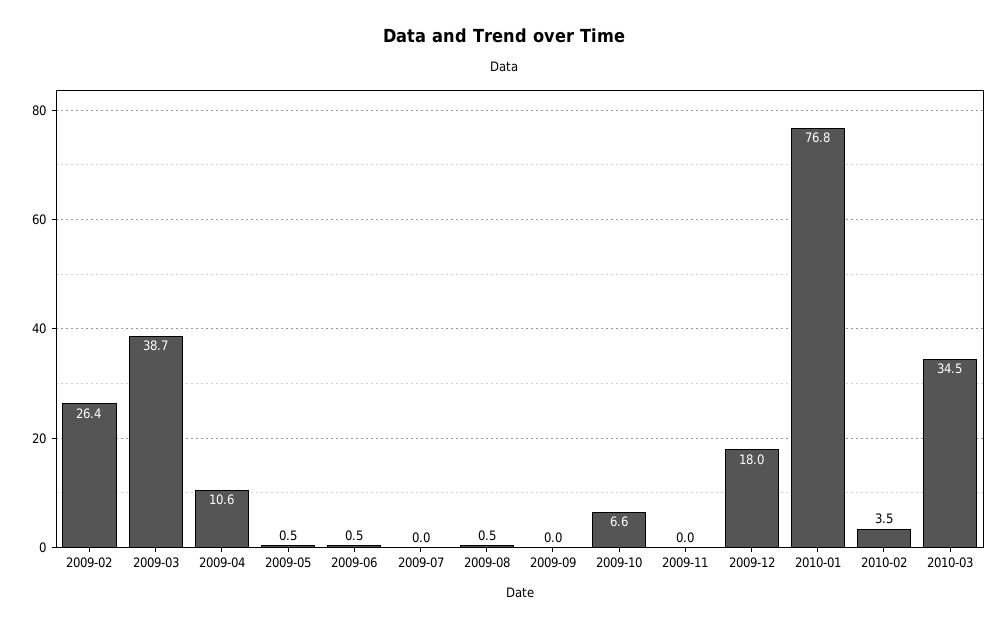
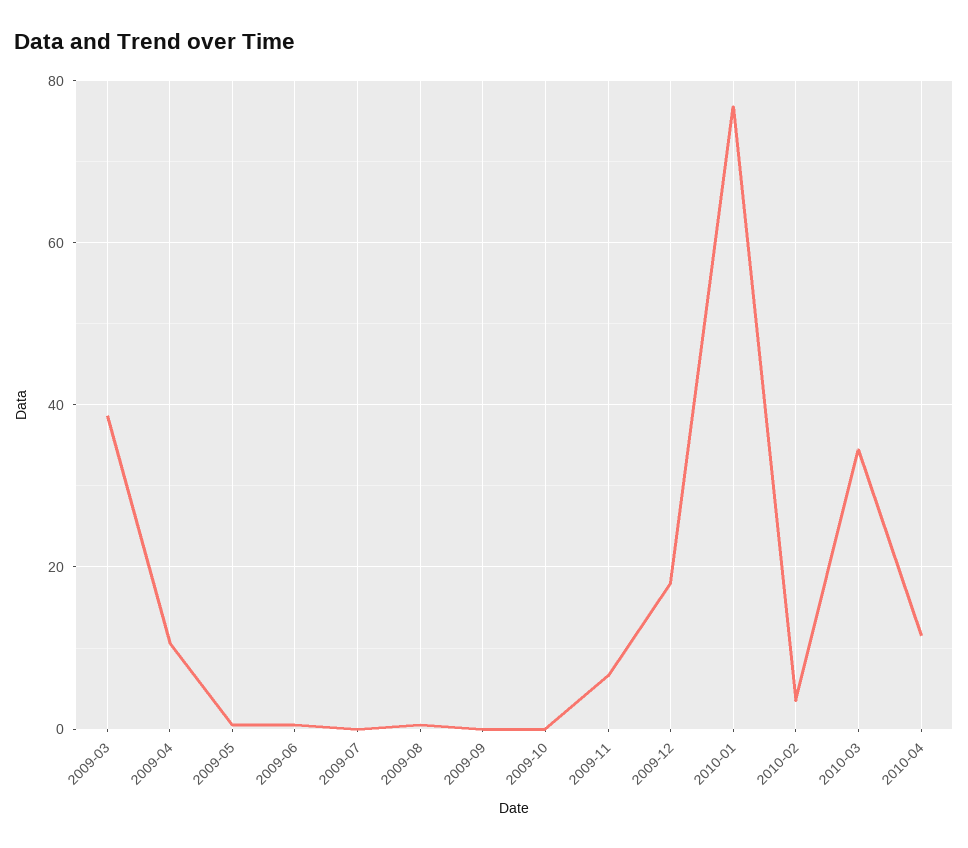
2009-02: 26.4 -> none
2009-10: 6.6 -> 0
2009-11: 0 -> 6
2010-04: none -> 12

